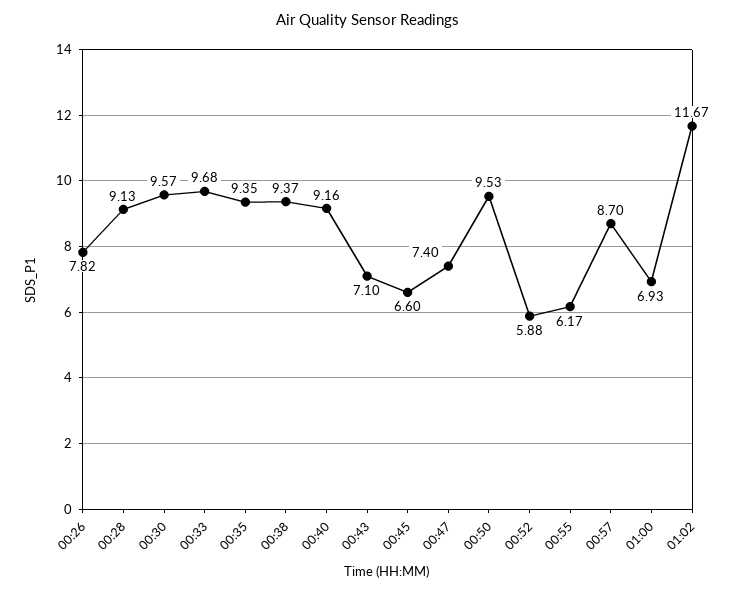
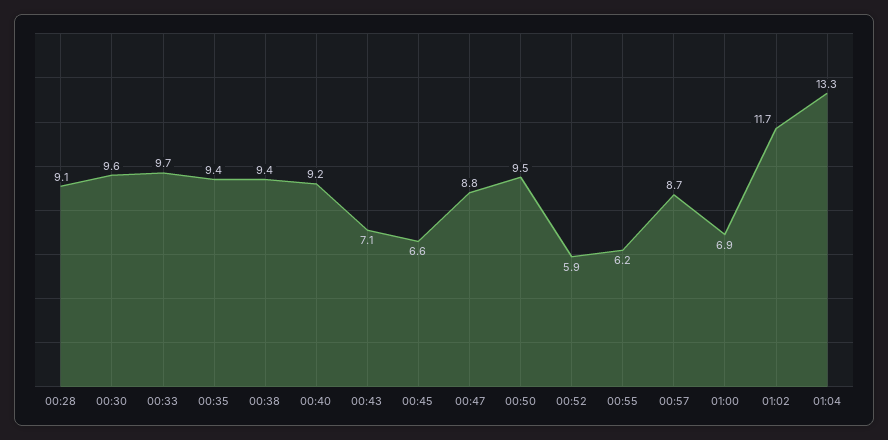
00:26: 7.82 -> none
00:47: 7.4 -> 8.8
01:04: none -> 13.3

